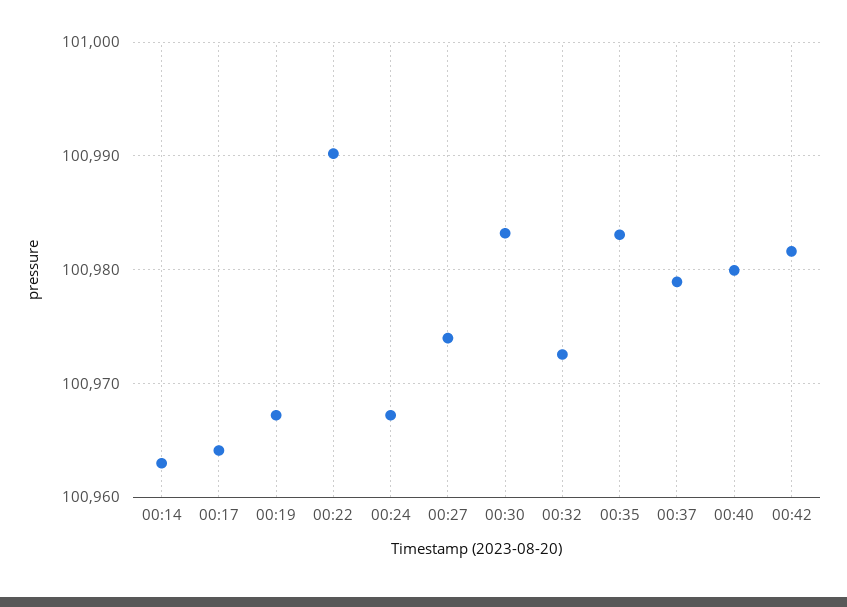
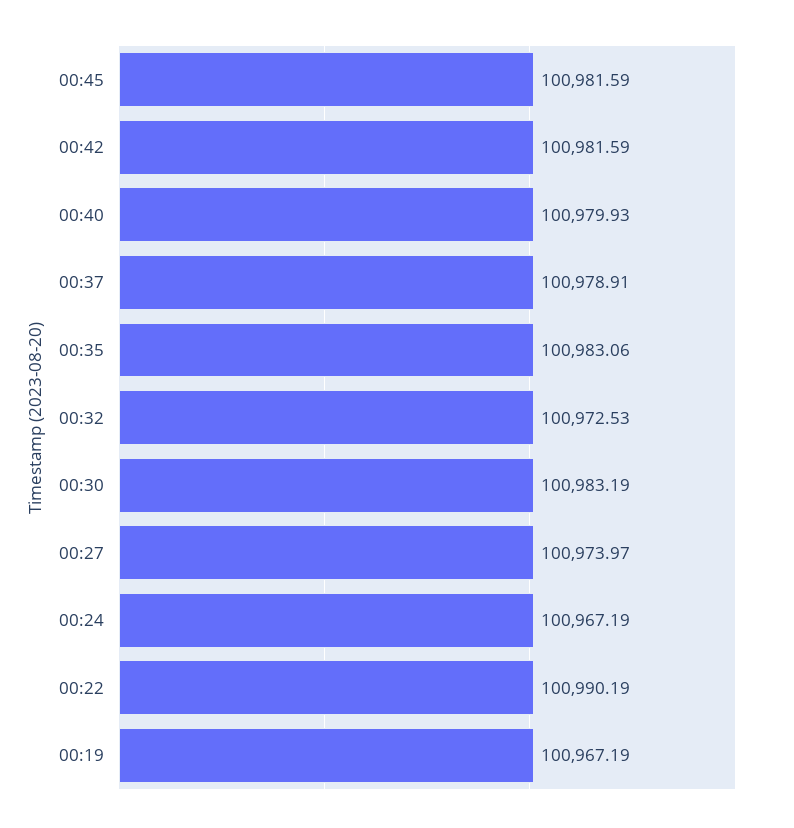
00:14: 100963 -> none
00:17: 100964 -> none
00:45: none -> 100981.59

